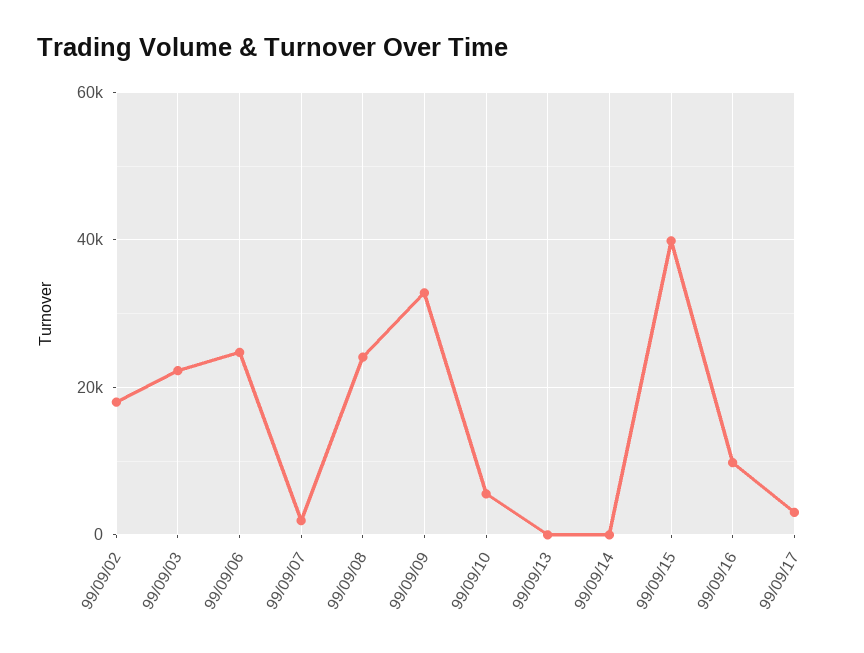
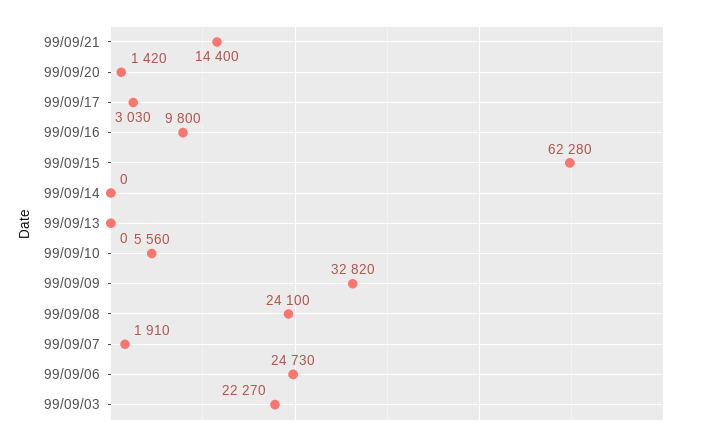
99/09/02: 18000 -> none
99/09/15: 40000 -> 62280
99/09/21: none -> 14400
99/09/20: none -> 1420

